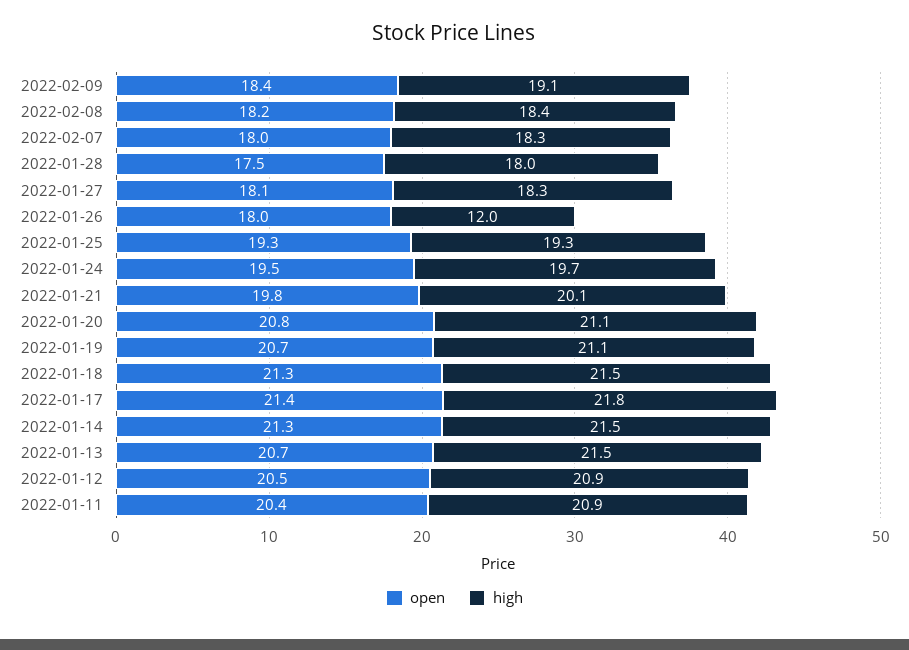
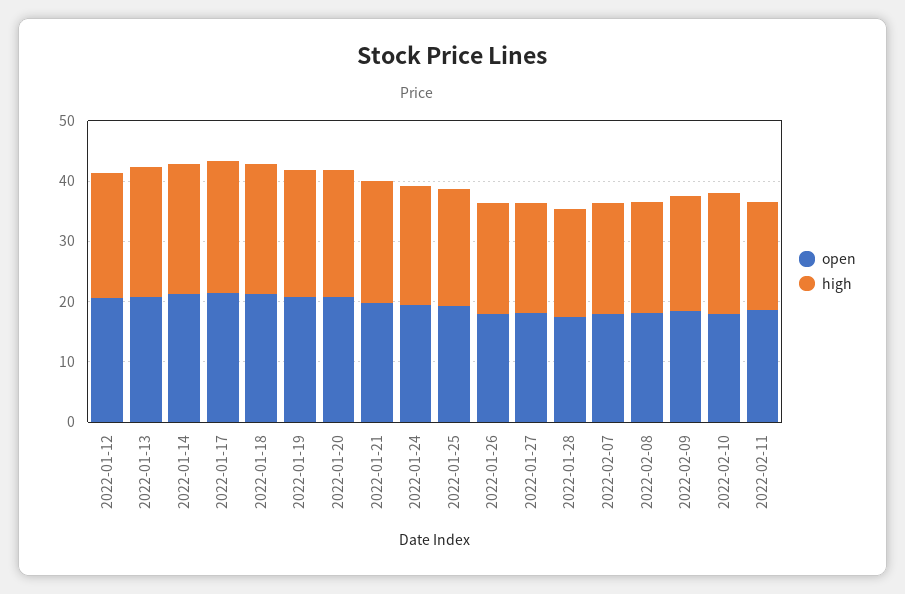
high, 2022-01-26: 12 -> 18
open, 2022-01-11: 20.4 -> none
high, 2022-01-11: 20.9 -> none
open, 2022-02-10: none -> 18
high, 2022-02-10: none -> 20
open, 2022-02-11: none -> 18
high, 2022-02-11: none -> 18

